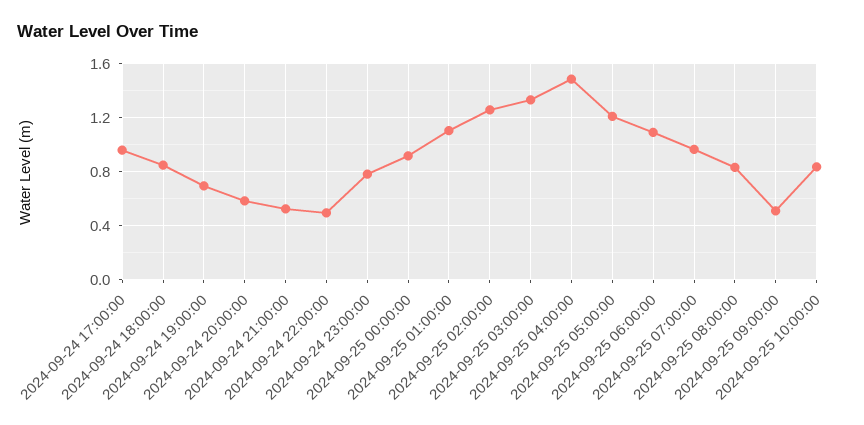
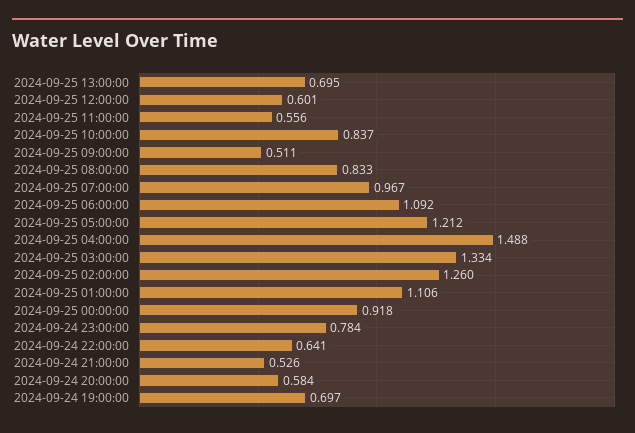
2024-09-24 17:00:00: 0.95 -> none
2024-09-24 18:00:00: 0.85 -> none
2024-09-24 22:00:00: 0.5 -> 0.641
2024-09-25 13:00:00: none -> 0.695
2024-09-25 12:00:00: none -> 0.601
2024-09-25 11:00:00: none -> 0.556

